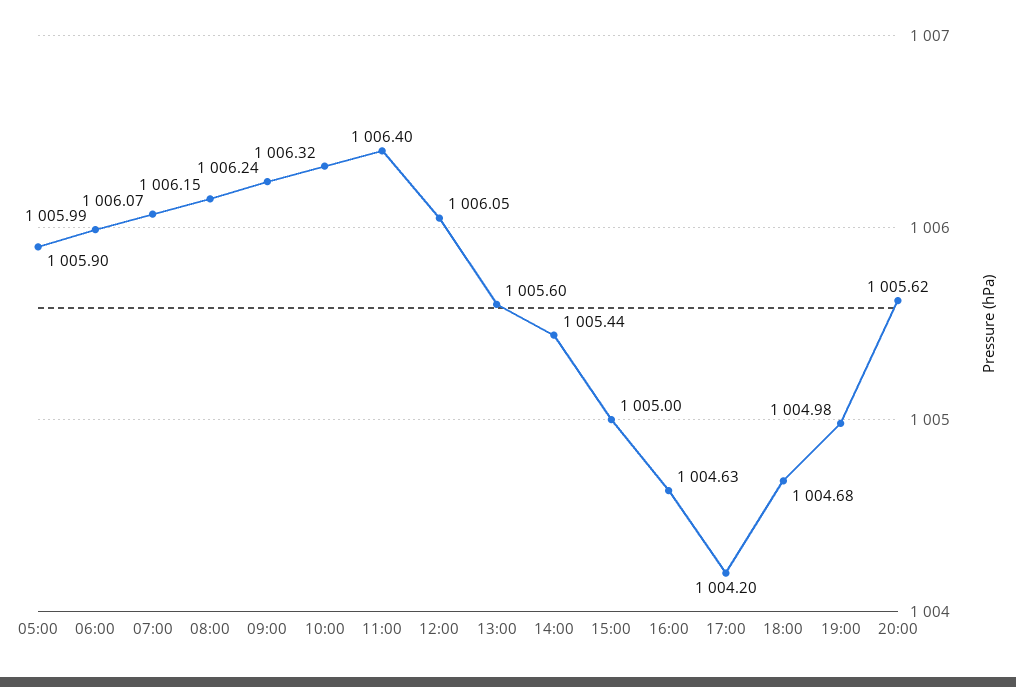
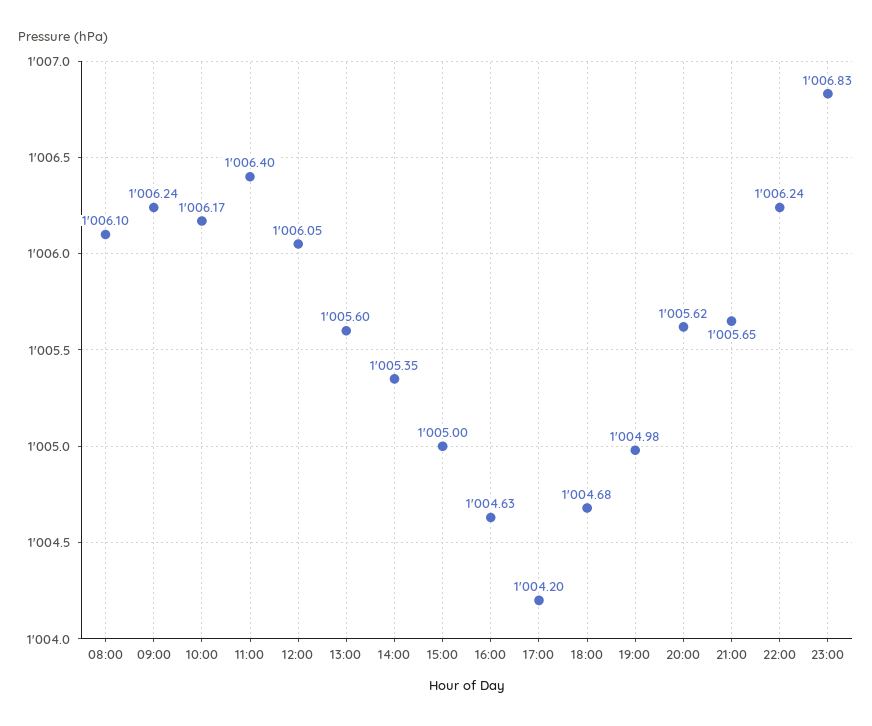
05:00: 1005.9 -> none
06:00: 1005.99 -> none
07:00: 1006.07 -> none
08:00: 1006.15 -> 1006.1
10:00: 1006.32 -> 1006.17
14:00: 1005.44 -> 1005.35
21:00: none -> 1005.65
22:00: none -> 1006.24
23:00: none -> 1006.83

